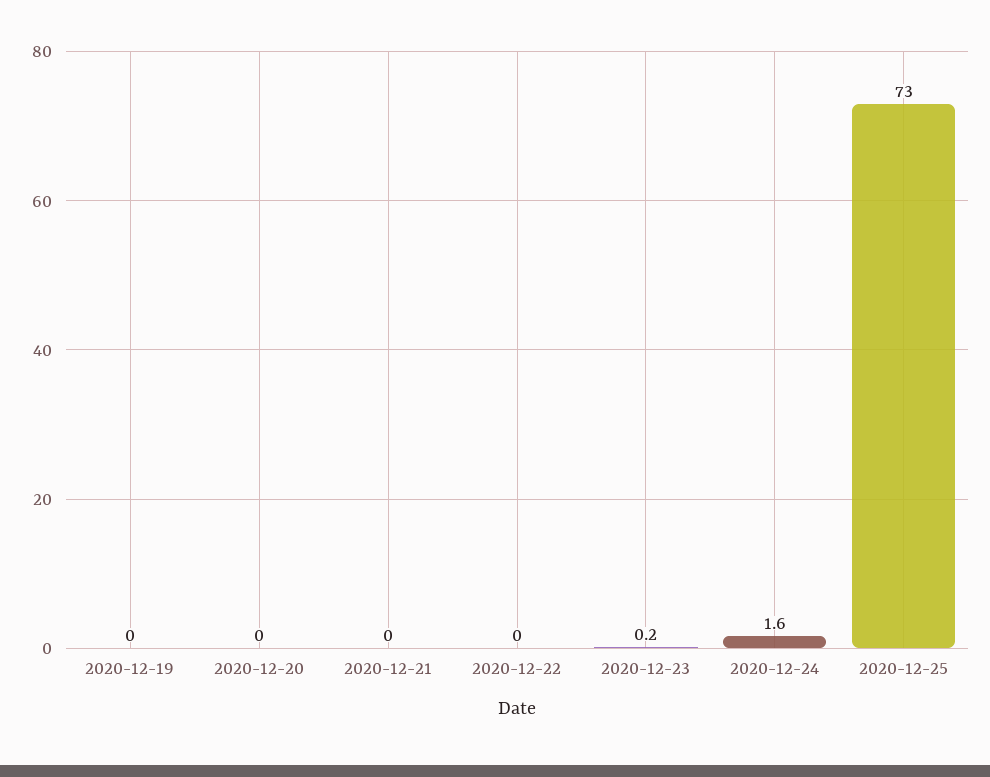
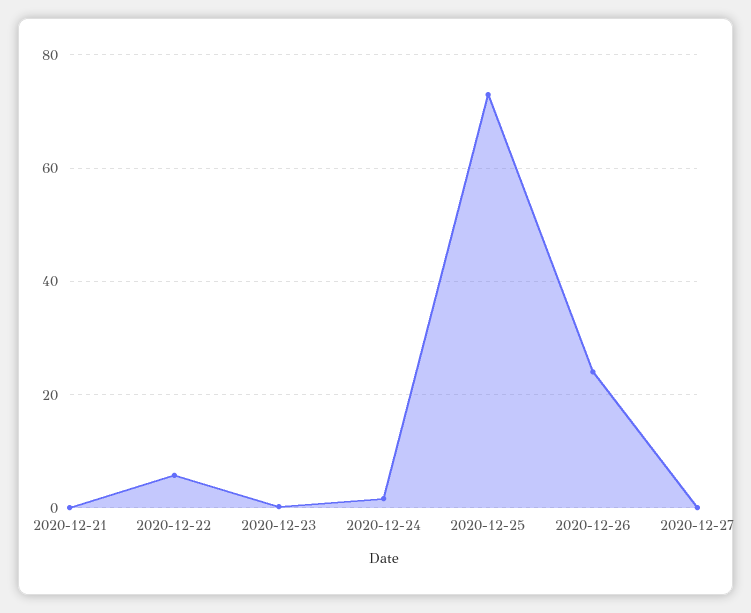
2020-12-19: 0 -> none
2020-12-20: 0 -> none
2020-12-22: 0 -> 6
2020-12-26: none -> 24
2020-12-27: none -> 0

